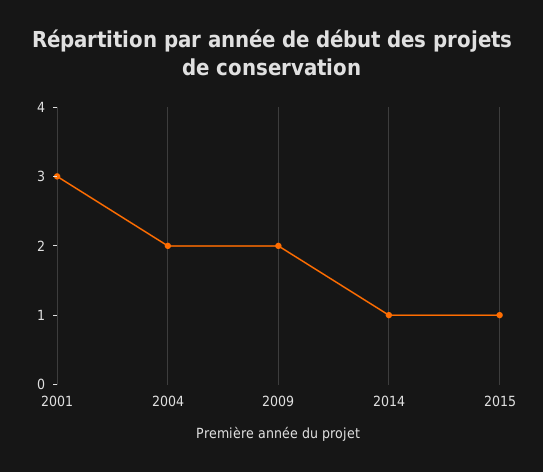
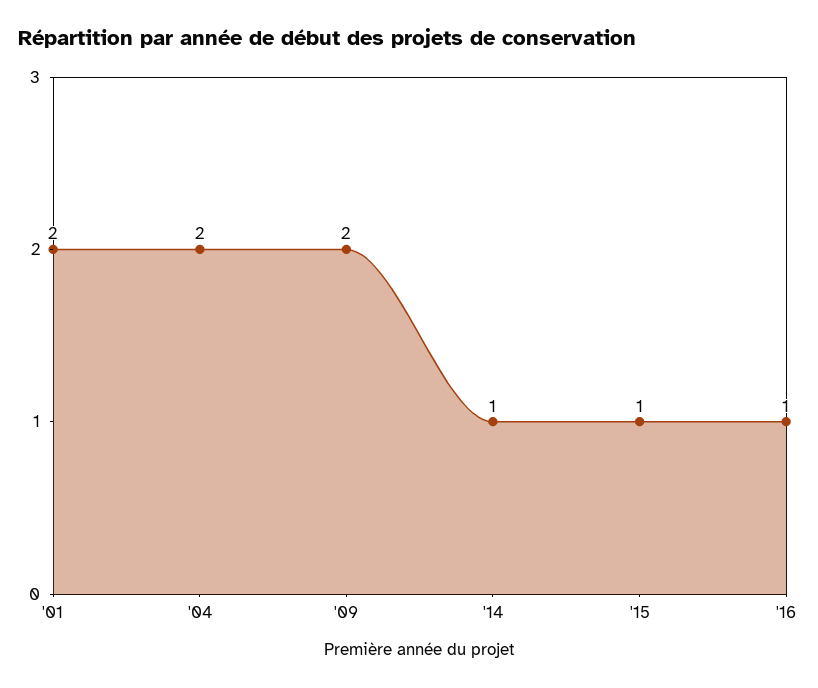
2001: 3 -> 2
'16: none -> 1

